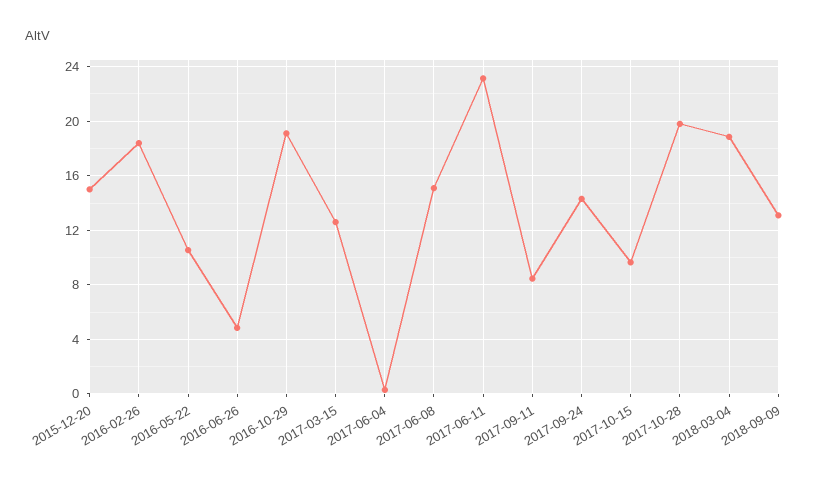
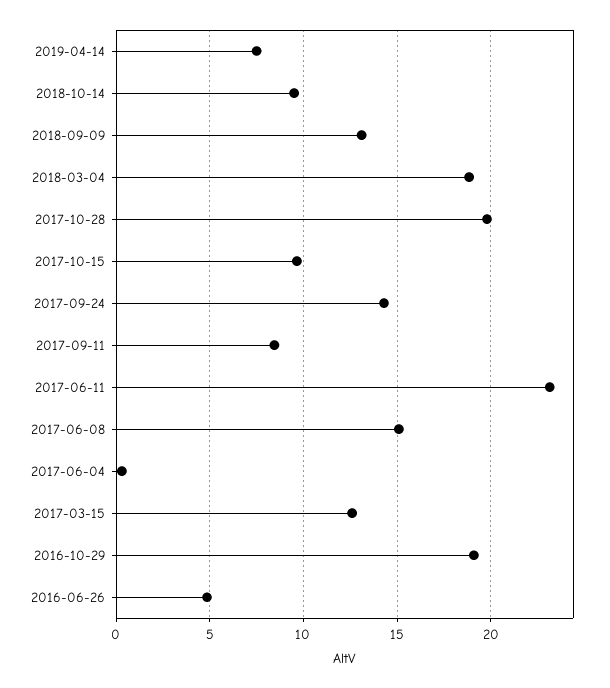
2015-12-20: 15 -> none
2016-02-26: 18.5 -> none
2016-05-22: 10.5 -> none
2019-04-14: none -> 7.5
2018-10-14: none -> 9.5

